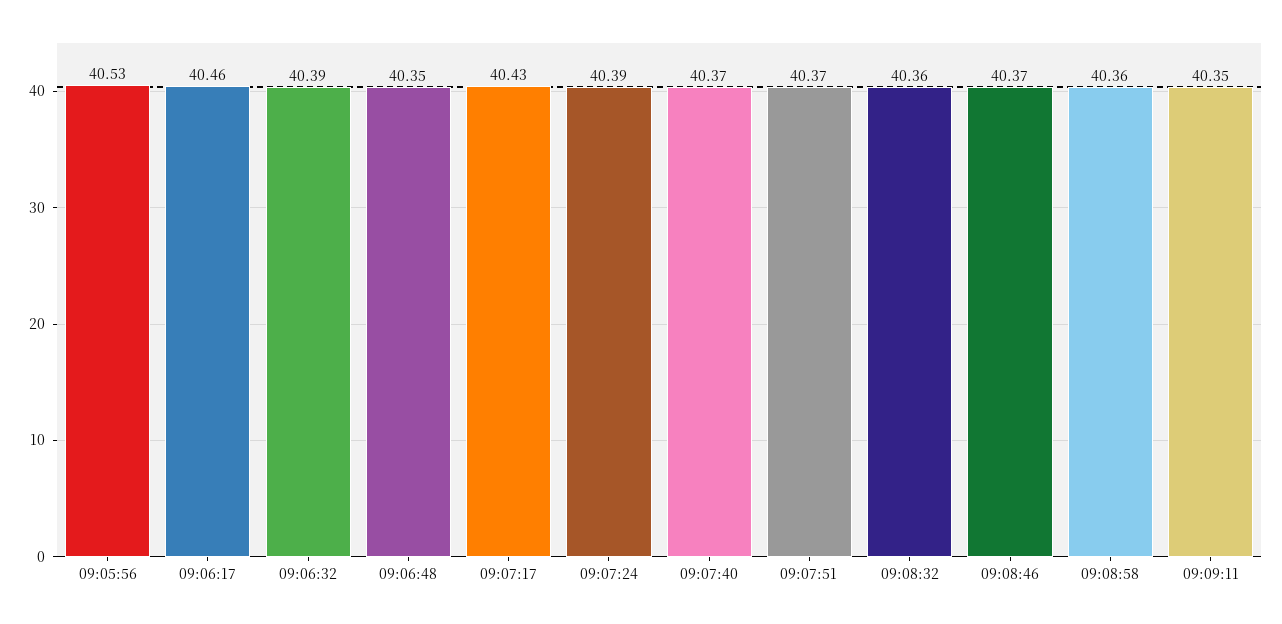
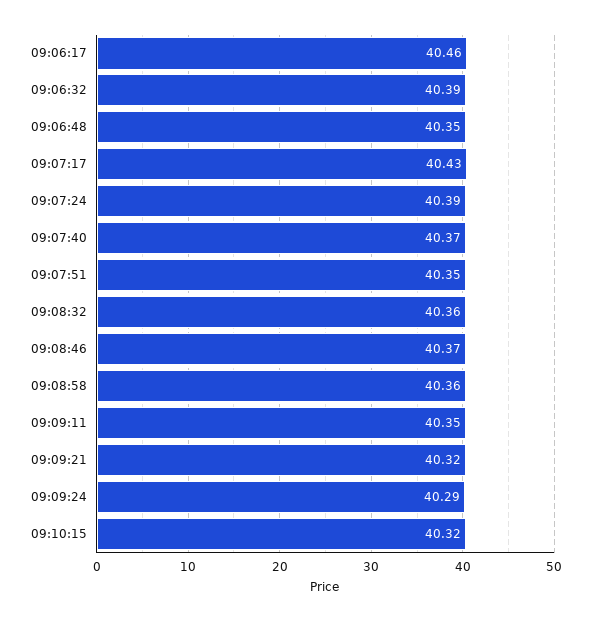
09:05:56: 40.53 -> none
09:07:51: 40.37 -> 40.35
09:09:21: none -> 40.32
09:09:24: none -> 40.29
09:10:15: none -> 40.32

